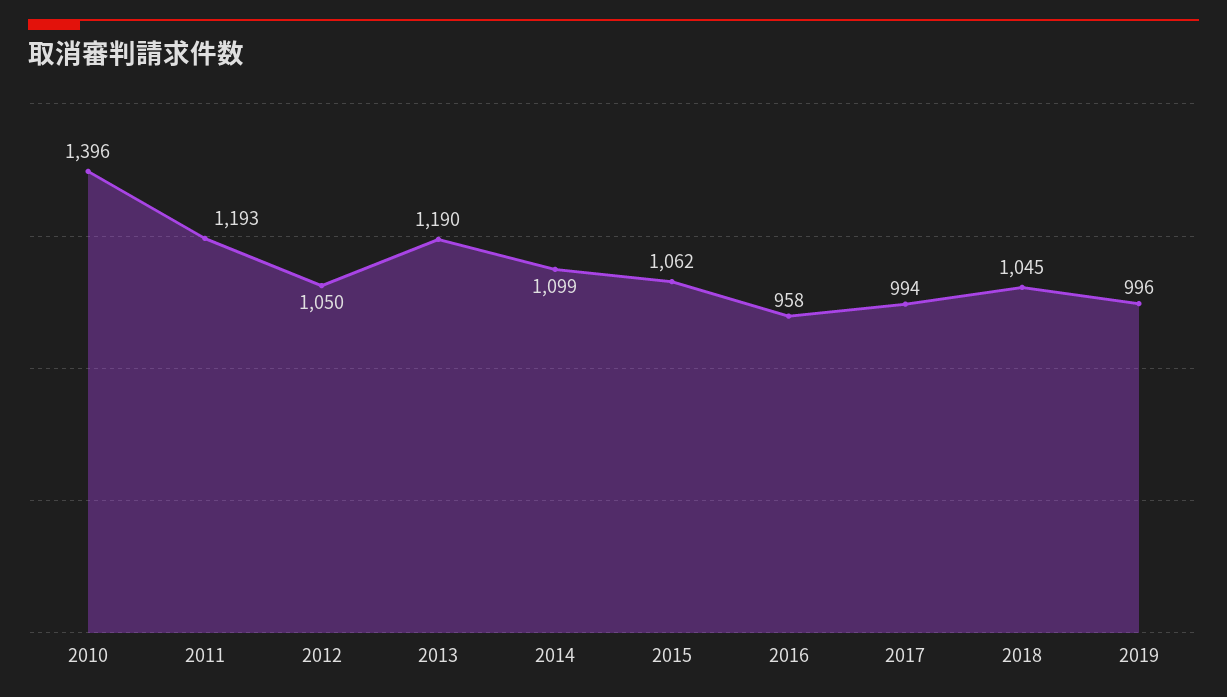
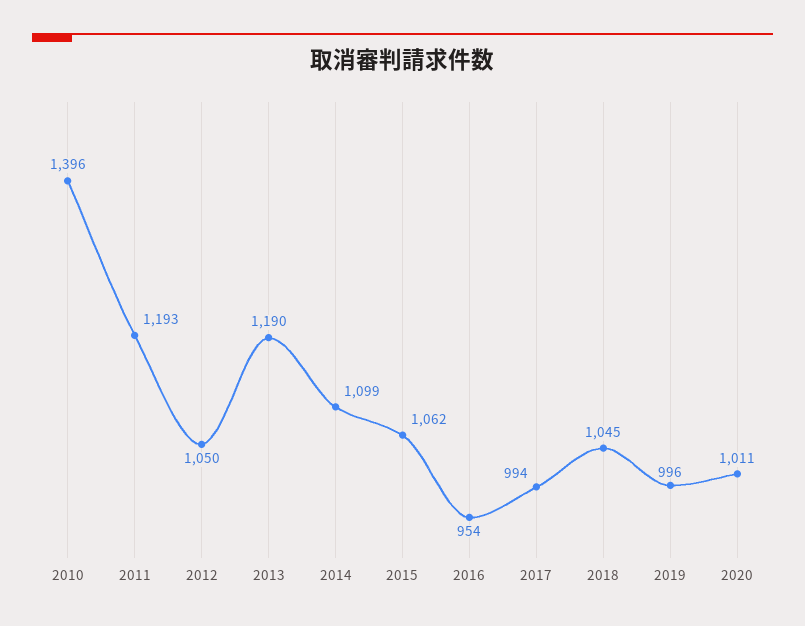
2016: 958 -> 954
2020: none -> 1011

